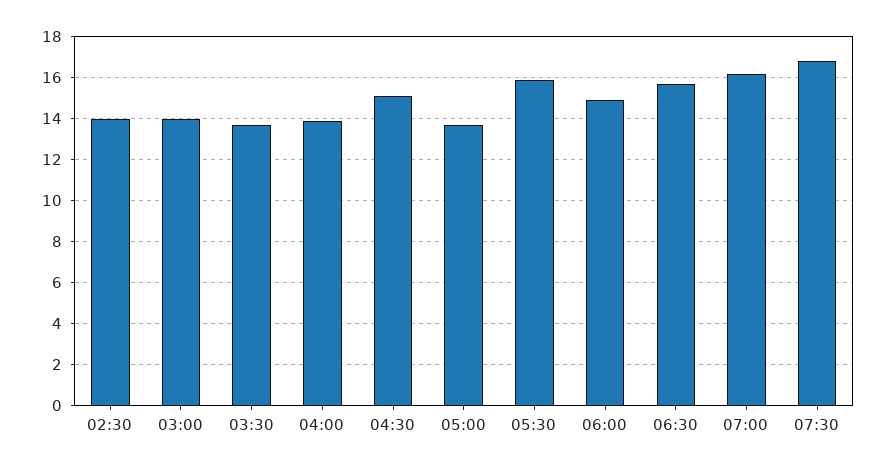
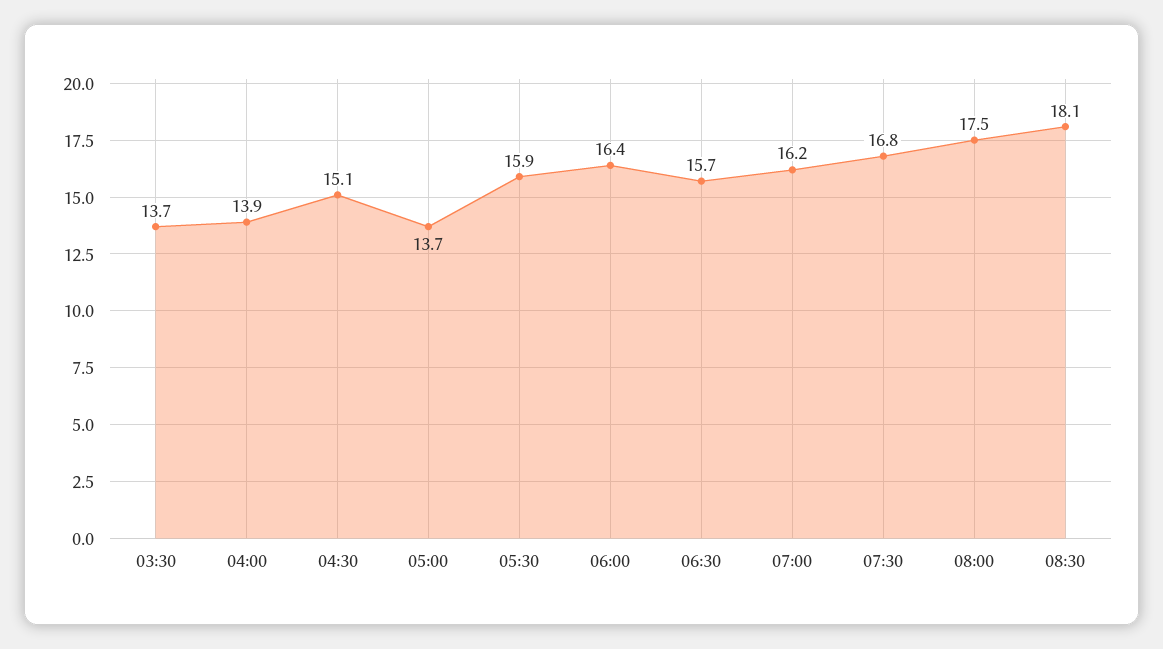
02:30: 14 -> none
03:00: 14 -> none
06:00: 15 -> 16.4
08:00: none -> 17.5
08:30: none -> 18.1

